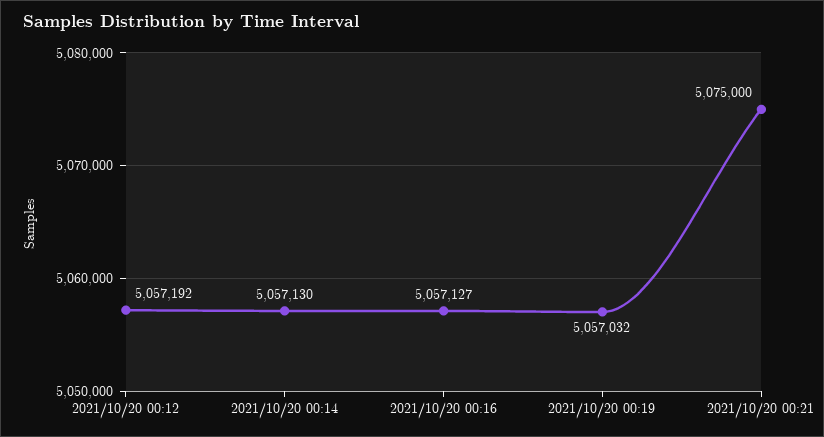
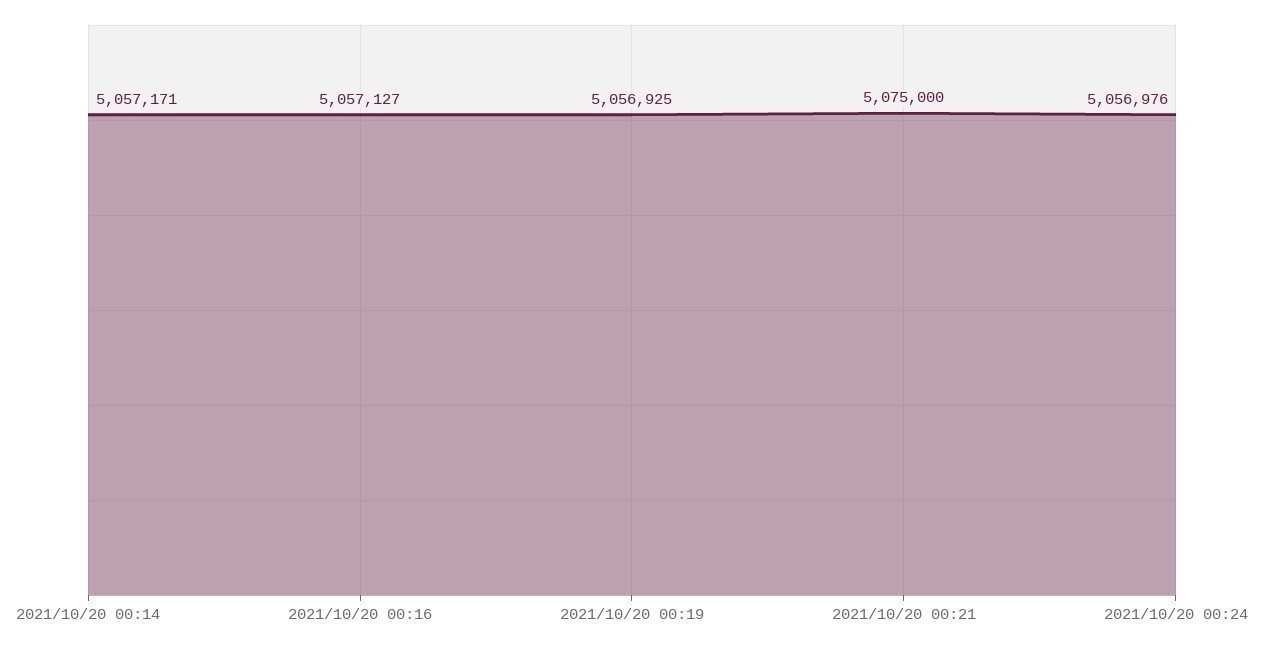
2021/10/20 00:12: 5057192 -> none
2021/10/20 00:14: 5057130 -> 5057171
2021/10/20 00:19: 5057032 -> 5056925
2021/10/20 00:24: none -> 5056976

